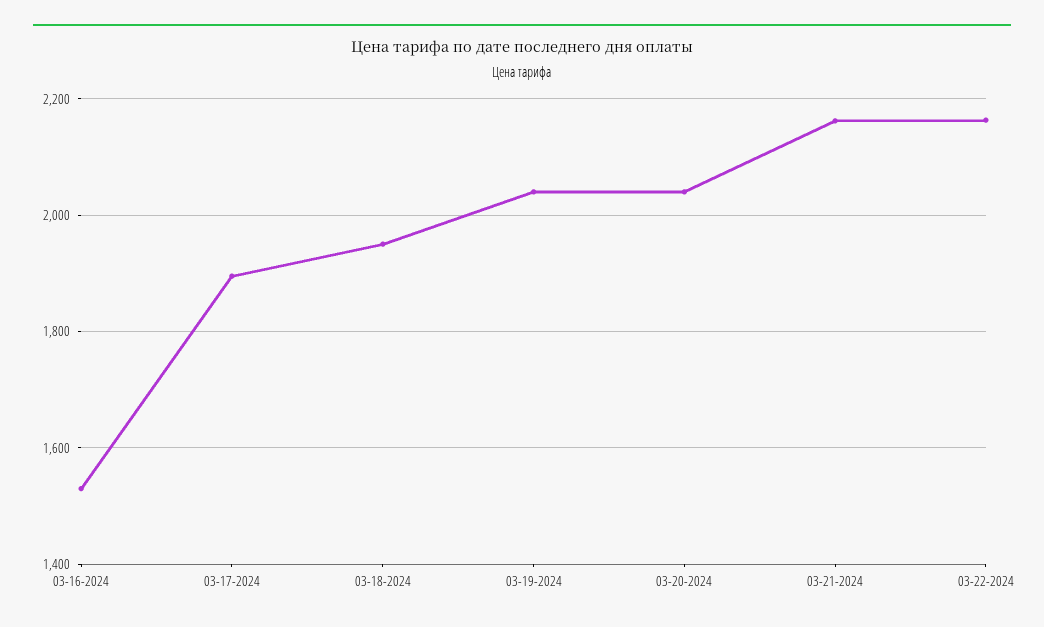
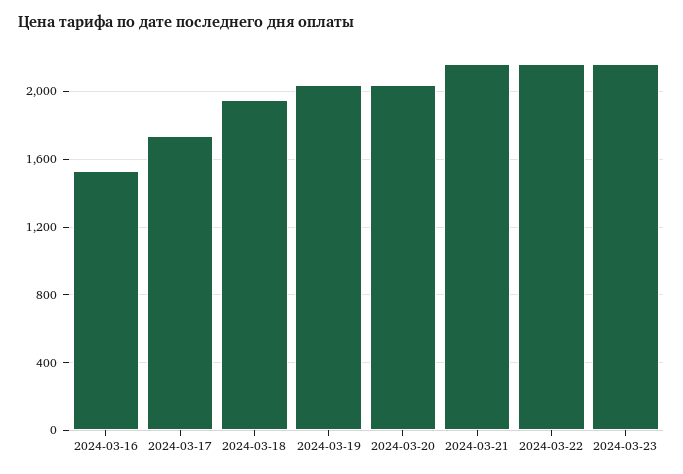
03-17-2024: 1900 -> 1750
2024-03-23: none -> 2150

